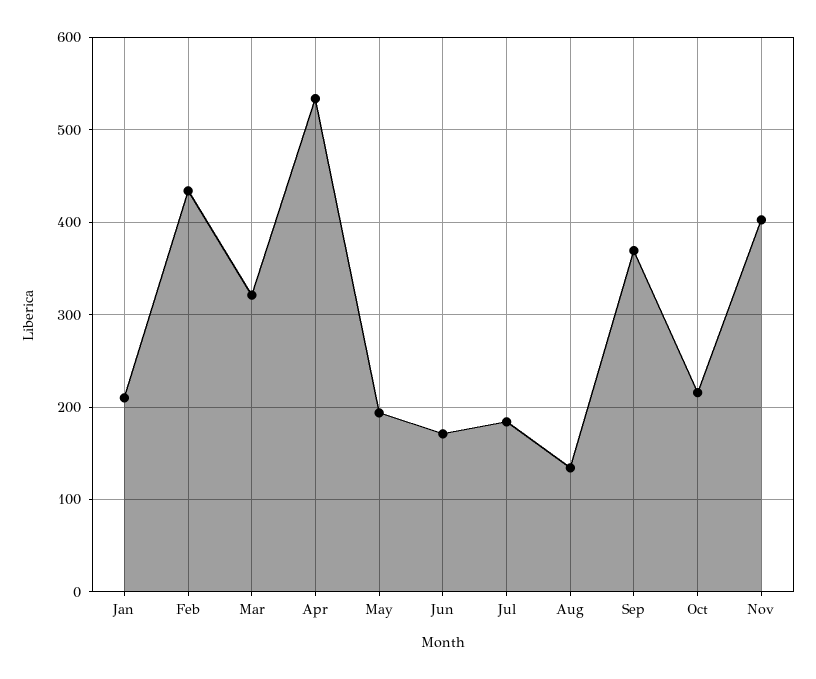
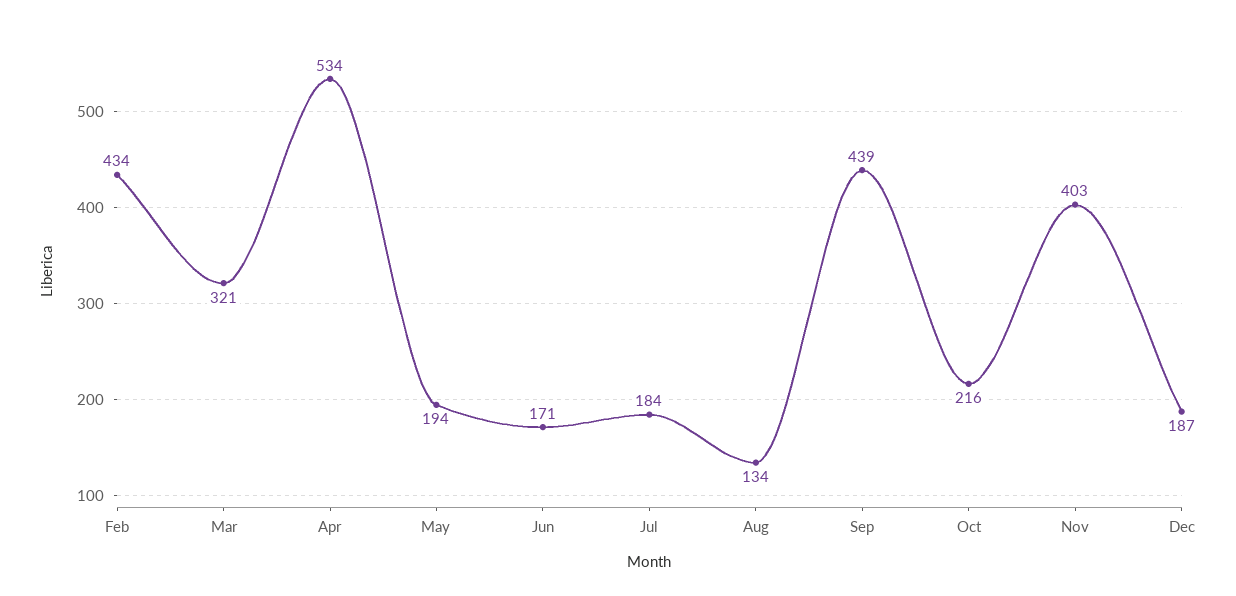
Jan: 210 -> none
Sep: 370 -> 439
Dec: none -> 187

